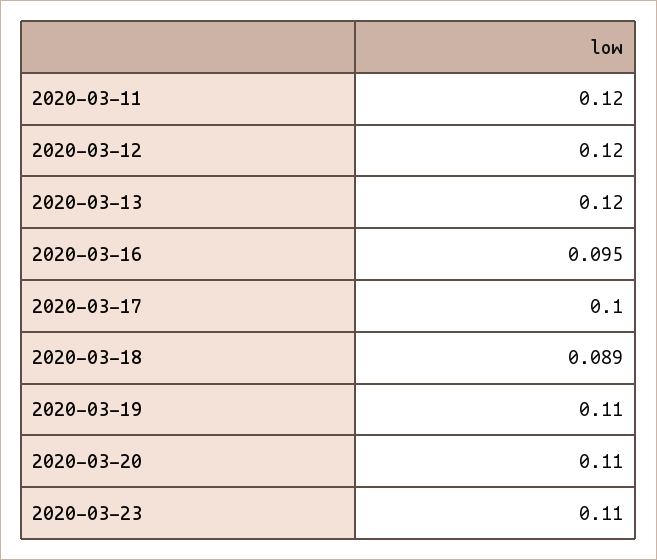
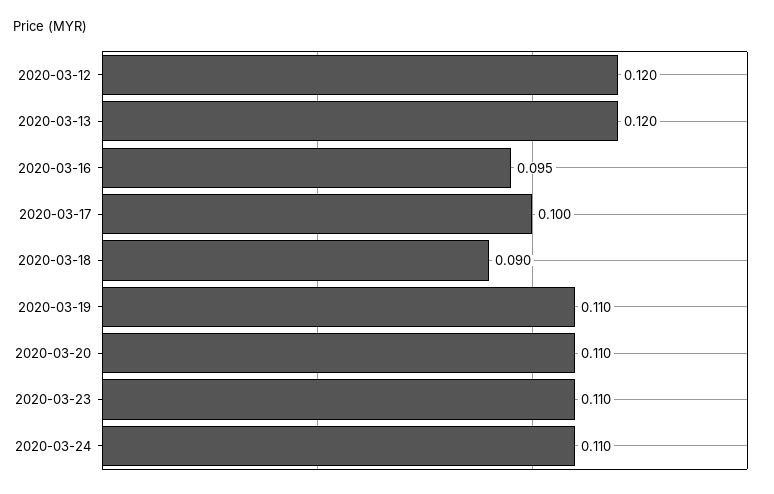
2020-03-11: 0.12 -> none
2020-03-18: 0.089 -> 0.09
2020-03-24: none -> 0.11

